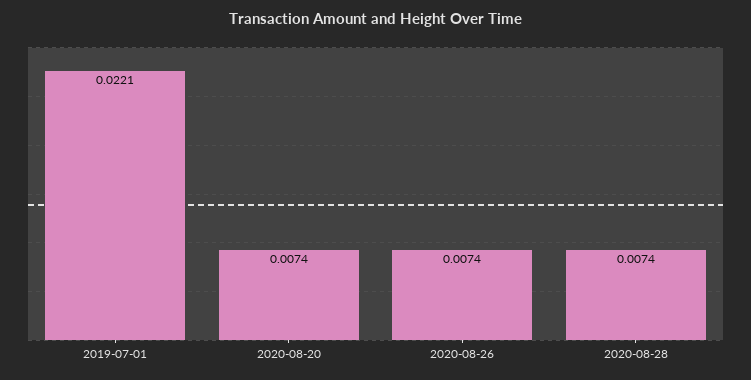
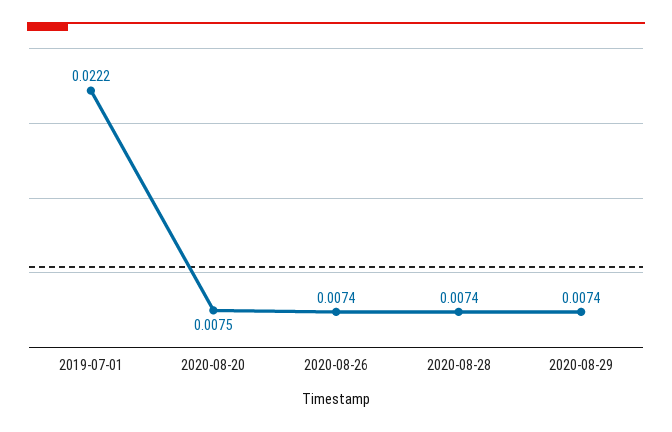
2019-07-01: 0.0221 -> 0.0222
2020-08-20: 0.0074 -> 0.0075
2020-08-29: none -> 0.0074

